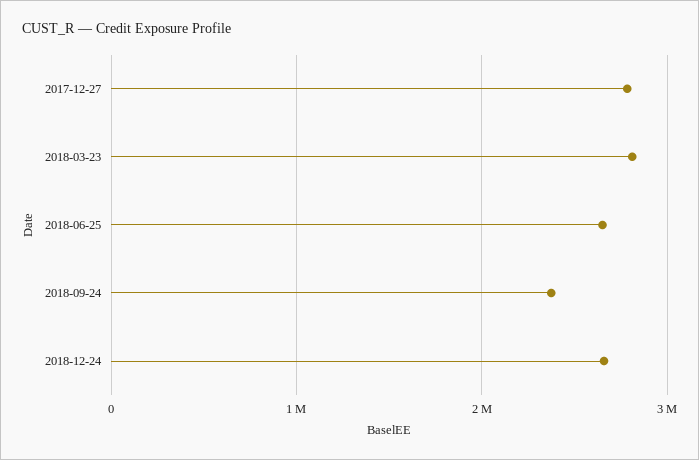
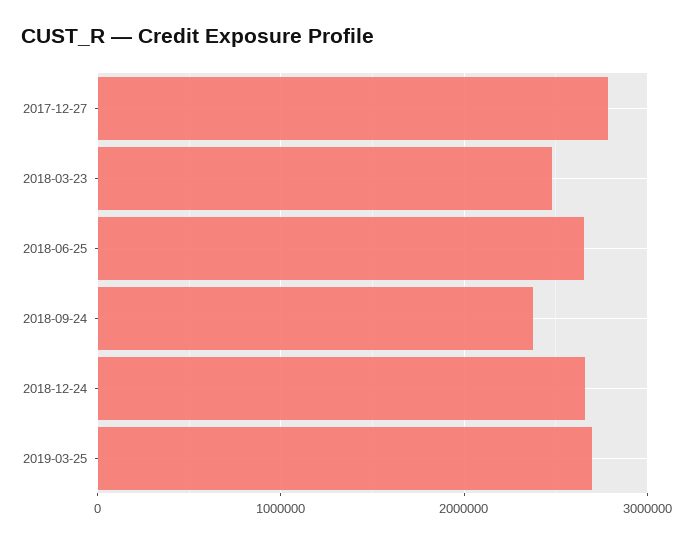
2018-03-23: 2800000 -> 2500000
2019-03-25: none -> 2700000

